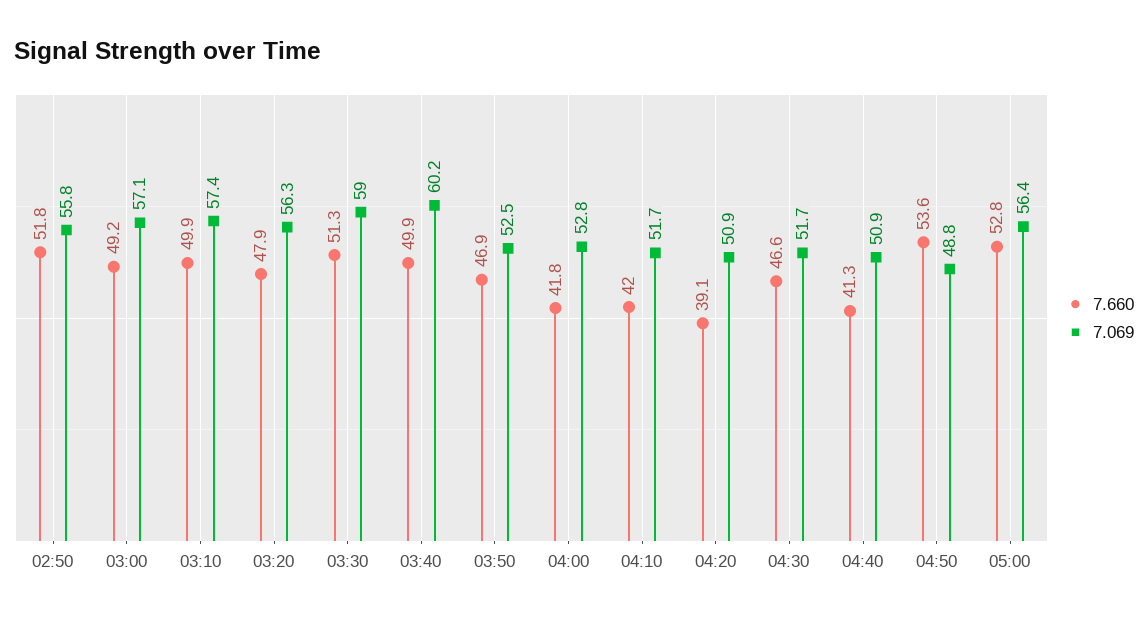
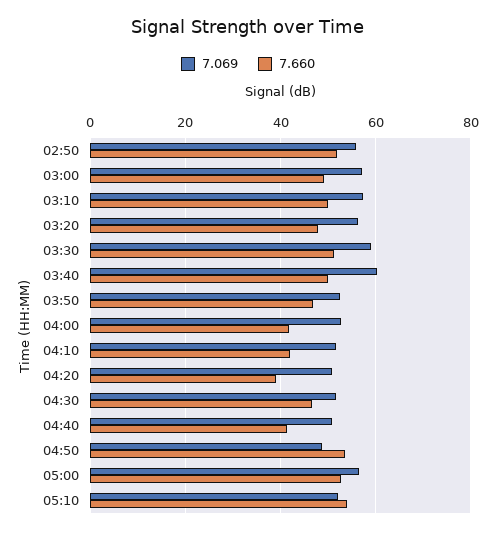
7.069, 05:10: none -> 52
7.660, 05:10: none -> 54

